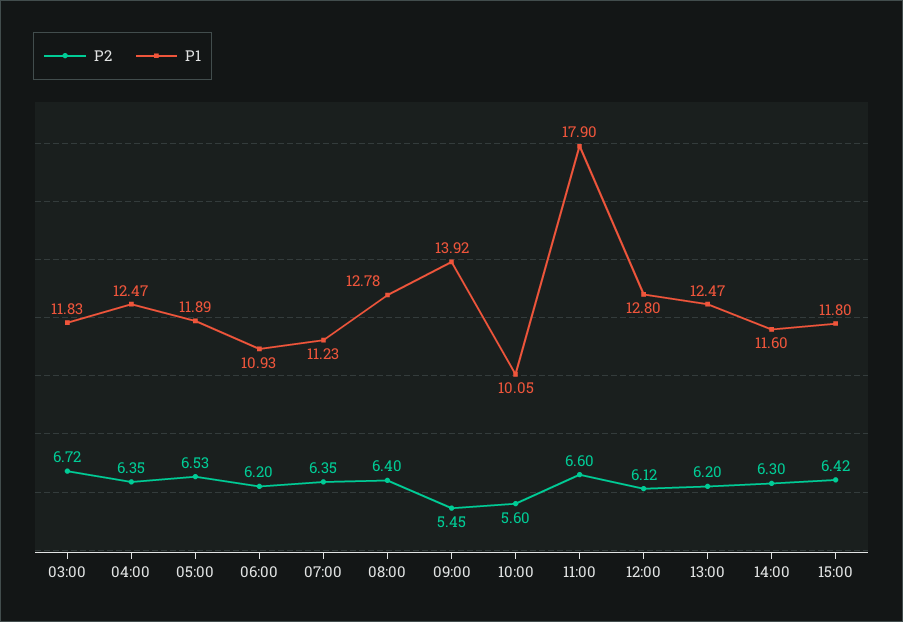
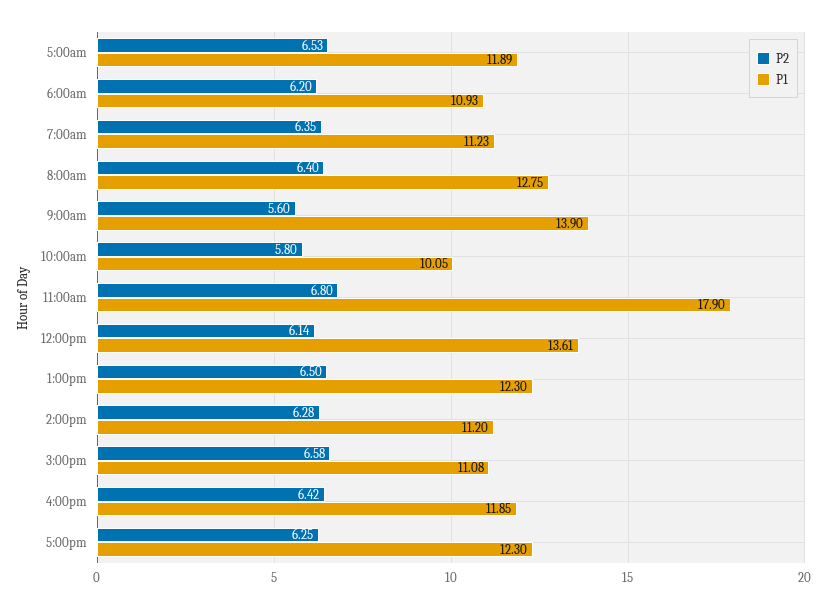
P2, 03:00: 6.72 -> none
P1, 03:00: 11.83 -> none
P2, 04:00: 6.35 -> none
P1, 04:00: 12.47 -> none
P1, 08:00: 12.78 -> 12.75
P2, 09:00: 5.45 -> 5.6
P1, 09:00: 13.92 -> 13.9
P2, 10:00: 5.6 -> 5.8
P2, 11:00: 6.6 -> 6.8
P2, 12:00: 6.12 -> 6.14
P1, 12:00: 12.8 -> 13.61
P2, 13:00: 6.2 -> 6.5
P1, 13:00: 12.47 -> 12.3
P2, 14:00: 6.3 -> 6.28
P1, 14:00: 11.6 -> 11.2
P2, 15:00: 6.42 -> 6.58
P1, 15:00: 11.8 -> 11.08
P2, 4:00pm: none -> 6.42
P1, 4:00pm: none -> 11.85
P2, 5:00pm: none -> 6.25
P1, 5:00pm: none -> 12.3

